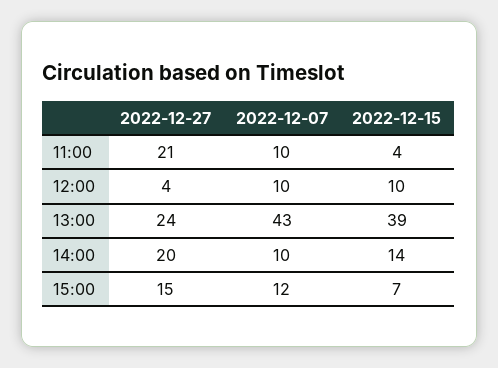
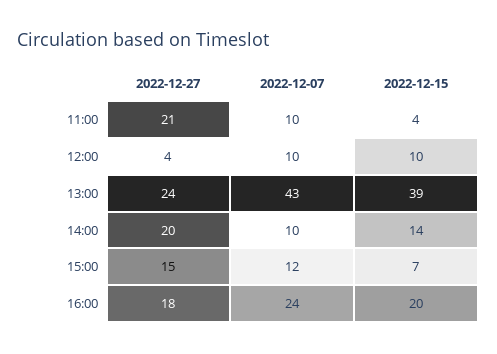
2022-12-27, 16:00: none -> 18
2022-12-07, 16:00: none -> 24
2022-12-15, 16:00: none -> 20

